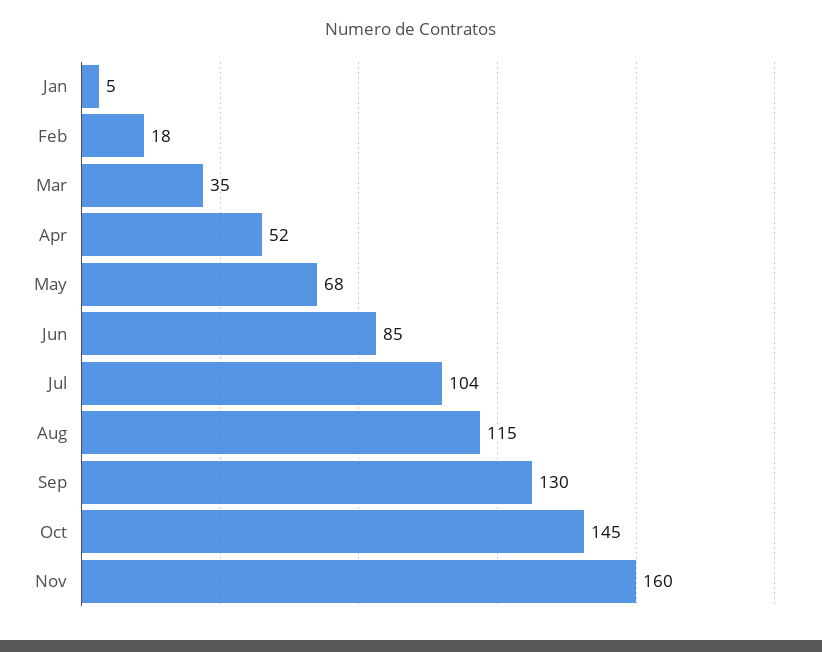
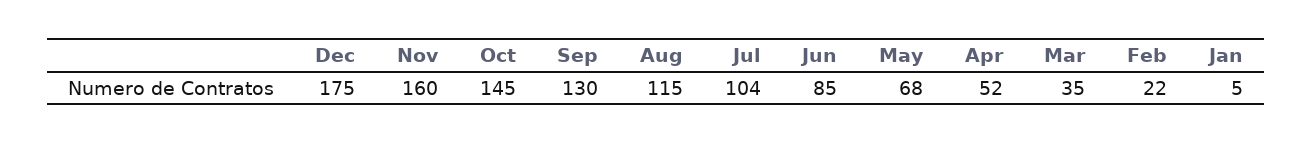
Feb: 18 -> 22
Dec: none -> 175

